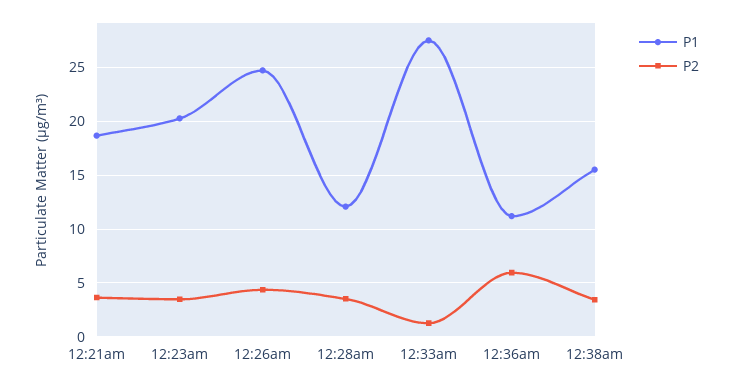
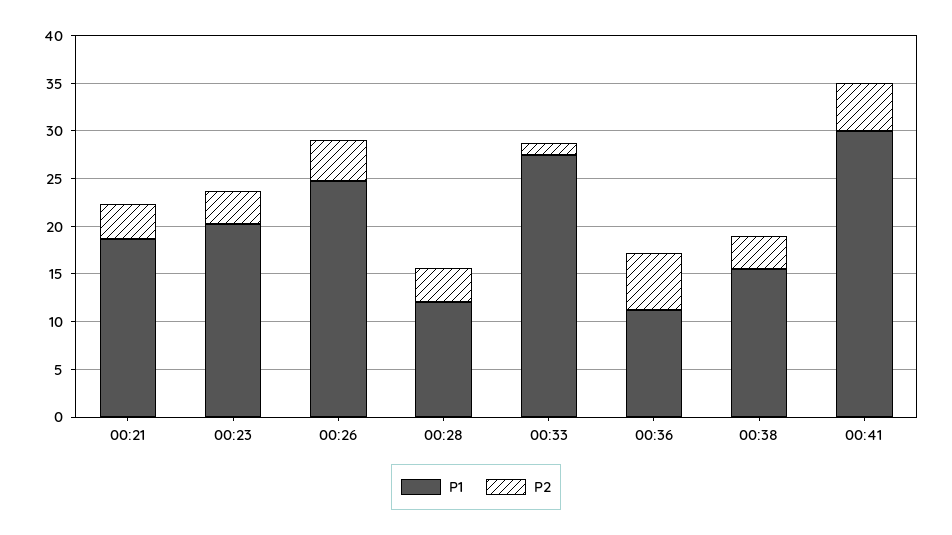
P1, 00:41: none -> 30
P2, 00:41: none -> 5

